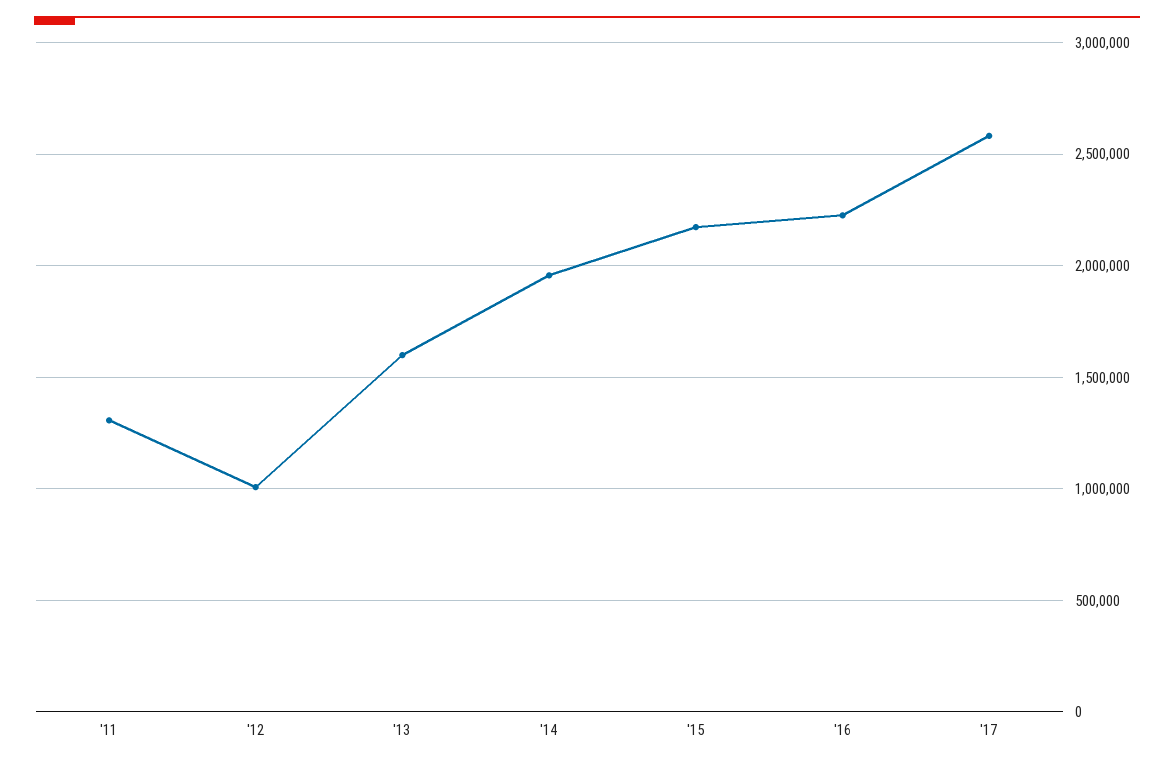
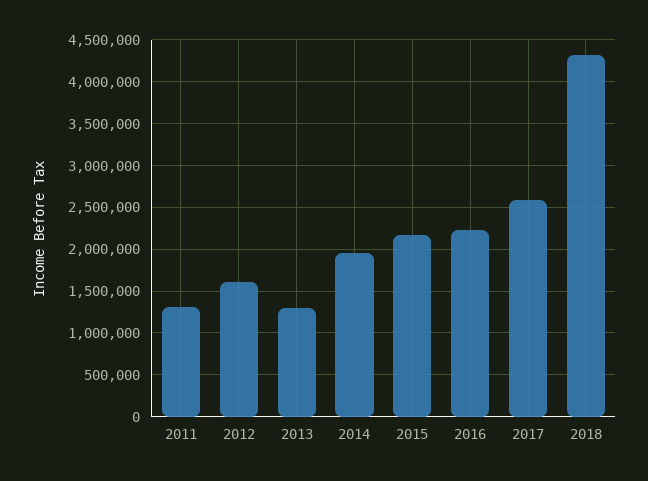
'12: 1000000 -> 1600000
'13: 1600000 -> 1300000
2018: none -> 4300000

